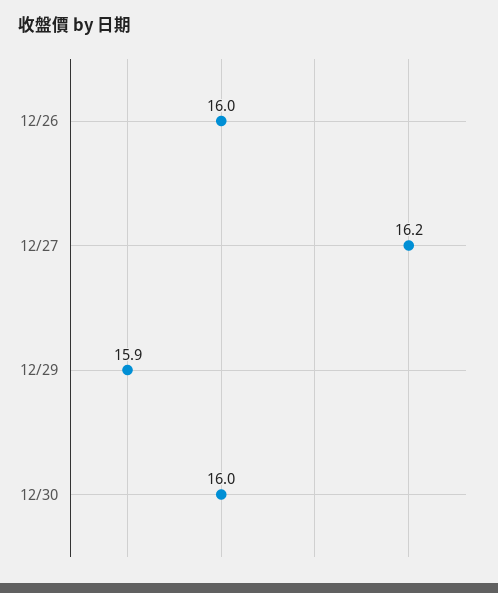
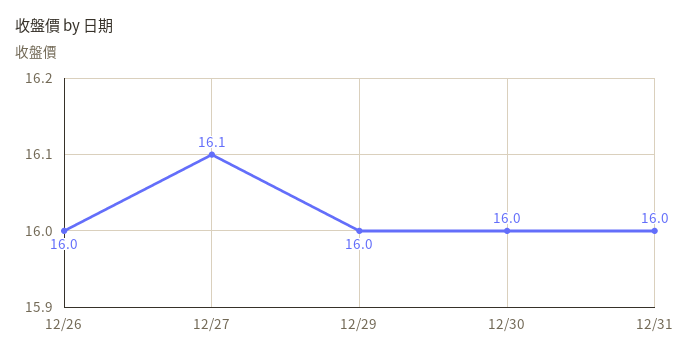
12/27: 16.2 -> 16.1
12/29: 15.9 -> 16
12/31: none -> 16

